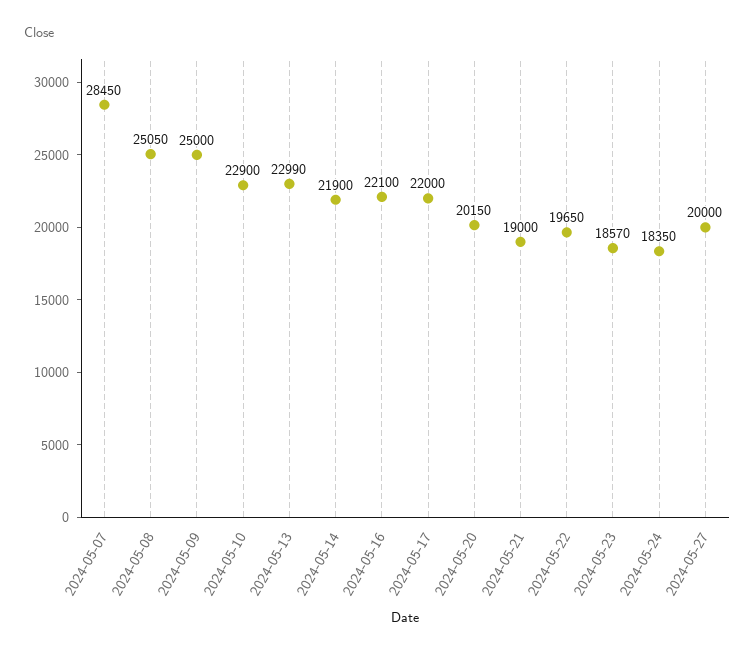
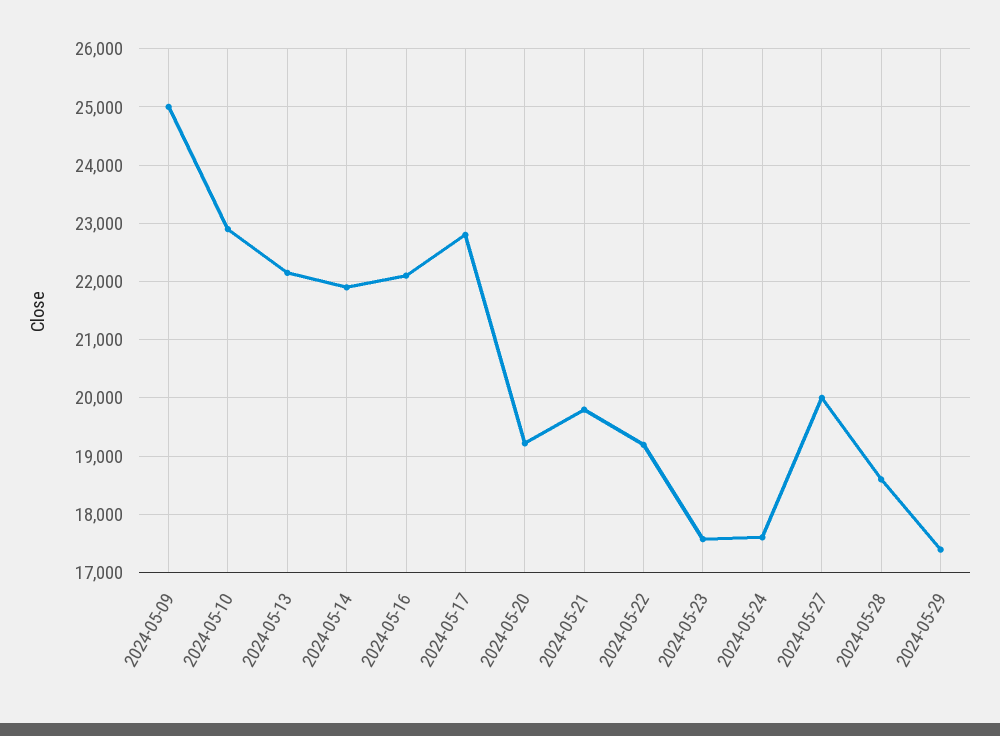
2024-05-07: 28450 -> none
2024-05-08: 25050 -> none
2024-05-13: 22990 -> 22200
2024-05-17: 22000 -> 22800
2024-05-20: 20150 -> 19200
2024-05-21: 19000 -> 19800
2024-05-22: 19650 -> 19200
2024-05-23: 18570 -> 17600
2024-05-24: 18350 -> 17600
2024-05-28: none -> 18600
2024-05-29: none -> 17400

